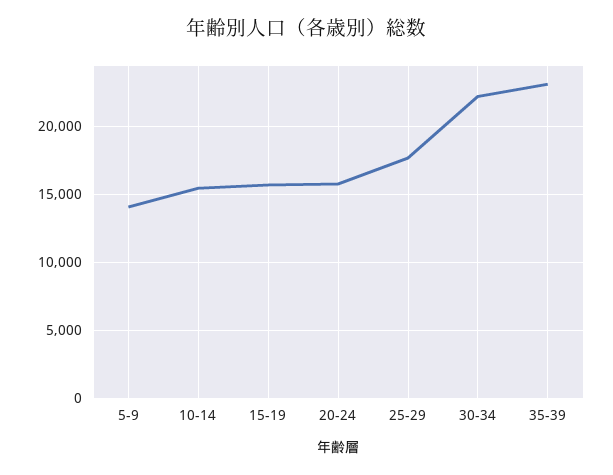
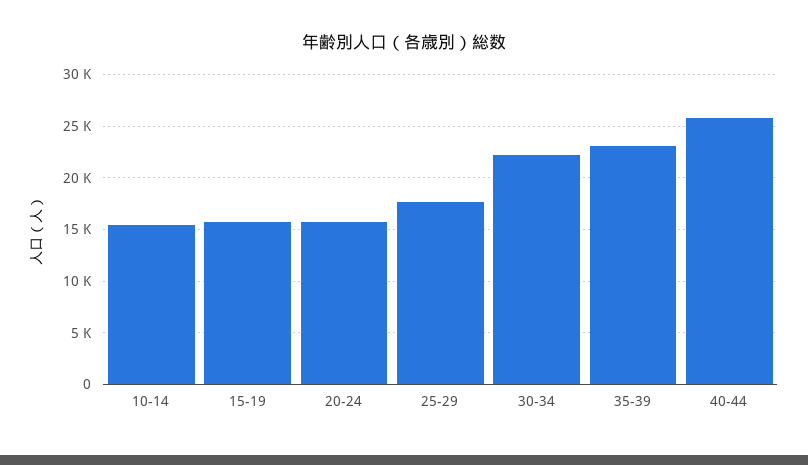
5-9: 14000 -> none
40-44: none -> 26000

